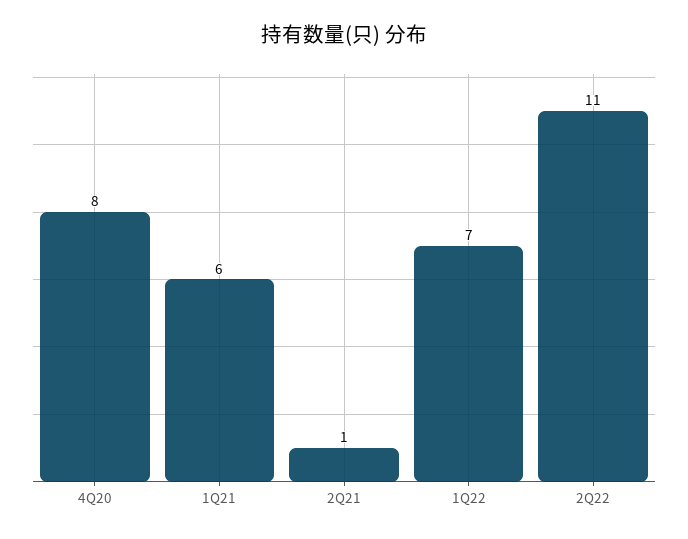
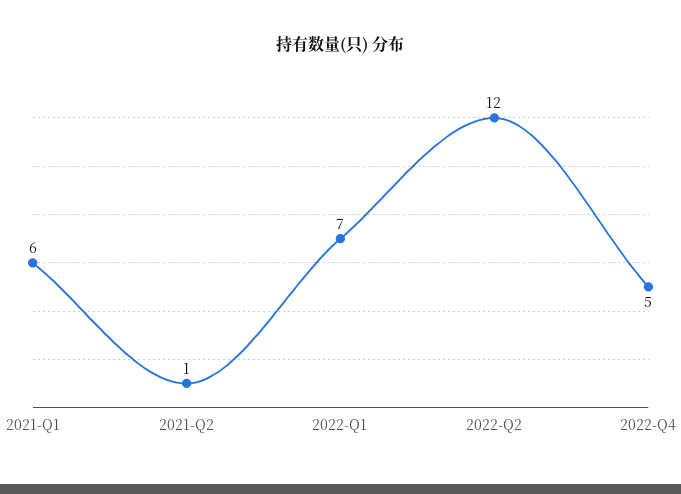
4Q20: 8 -> none
2Q22: 11 -> 12
2022-Q4: none -> 5

